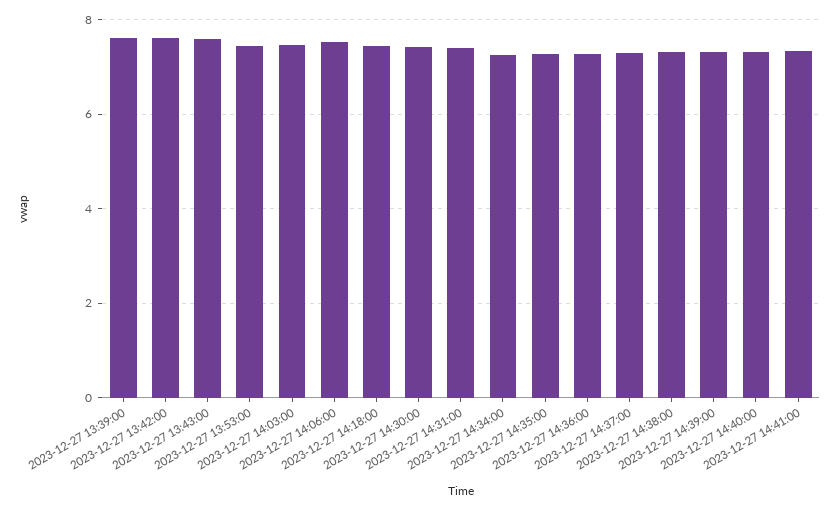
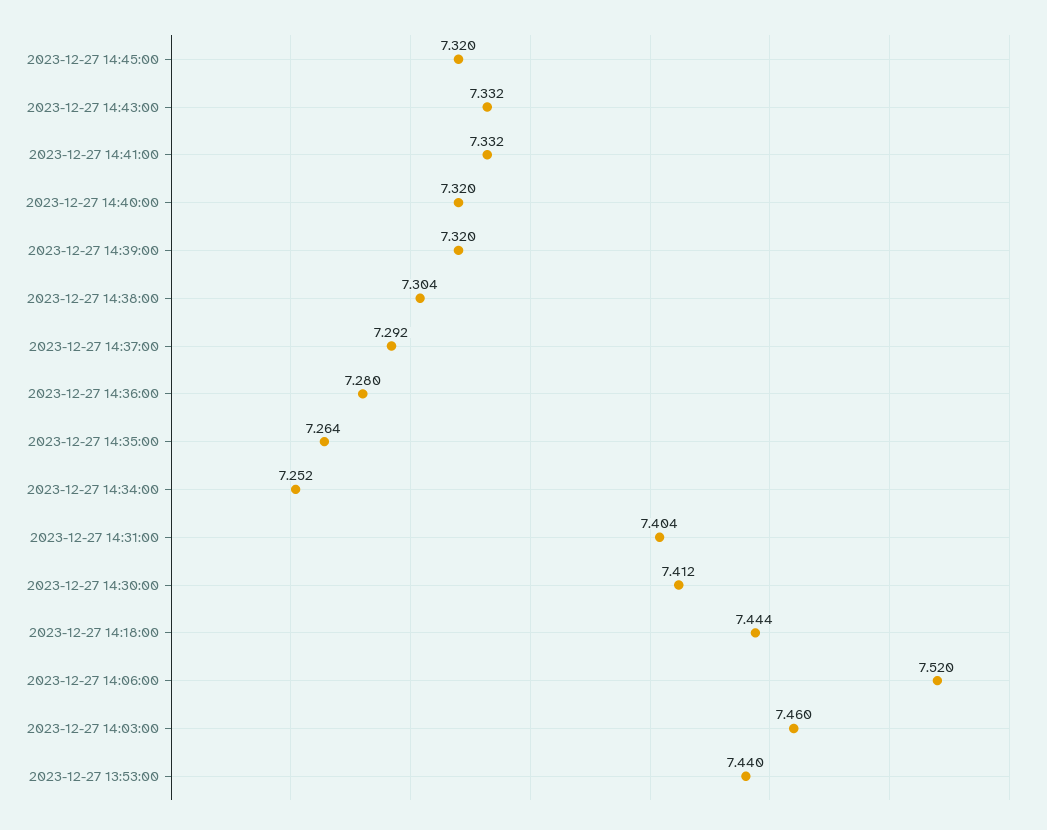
2023-12-27 13:39:00: 7.6 -> none
2023-12-27 13:42:00: 7.6 -> none
2023-12-27 13:43:00: 7.6 -> none
2023-12-27 14:45:00: none -> 7.32
2023-12-27 14:43:00: none -> 7.332

